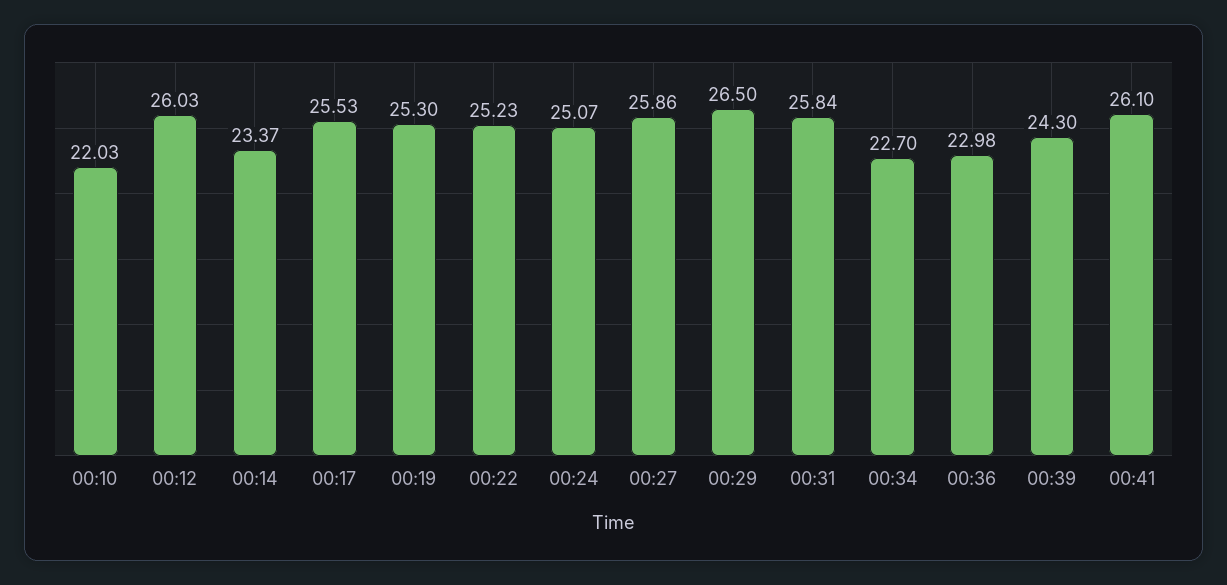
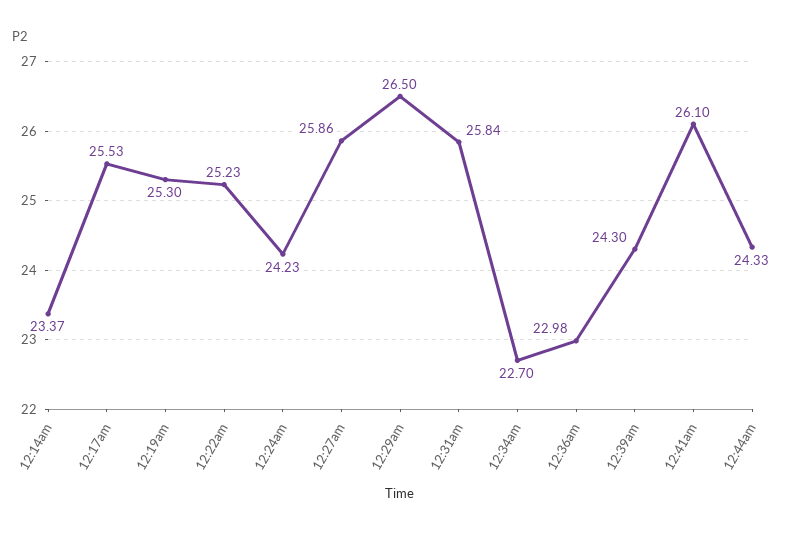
00:10: 22.03 -> none
00:12: 26.03 -> none
00:24: 25.07 -> 24.23
12:44am: none -> 24.33

